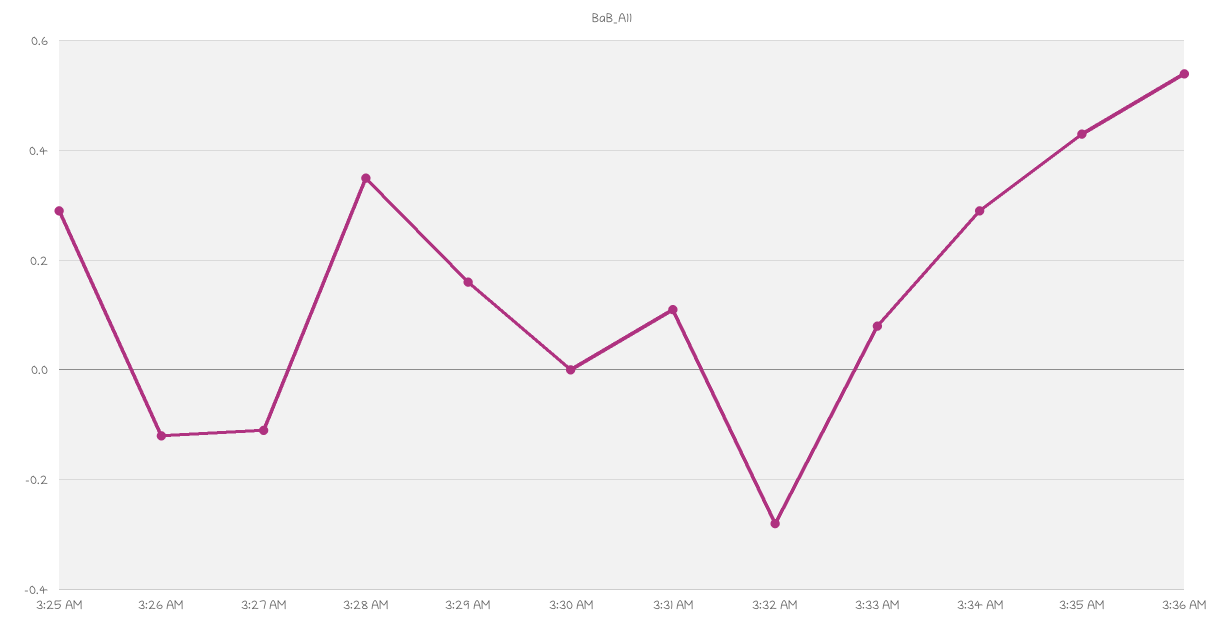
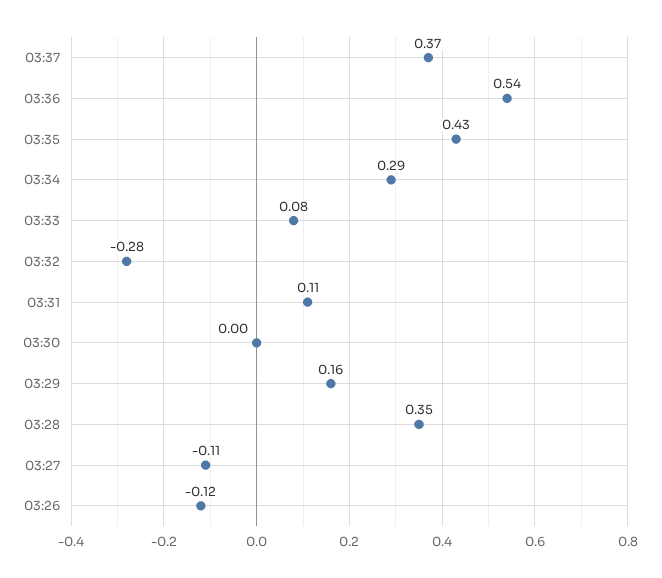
3:25 AM: 0.3 -> none
03:37: none -> 0.37

